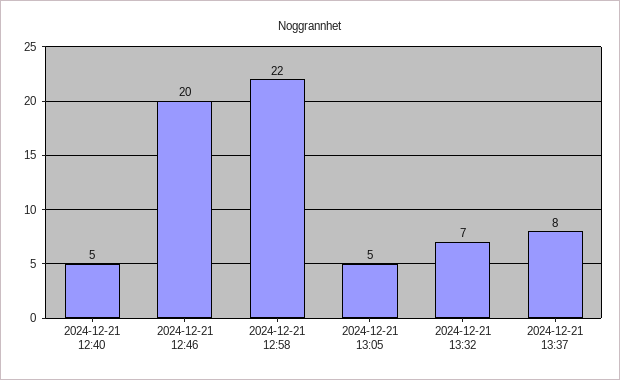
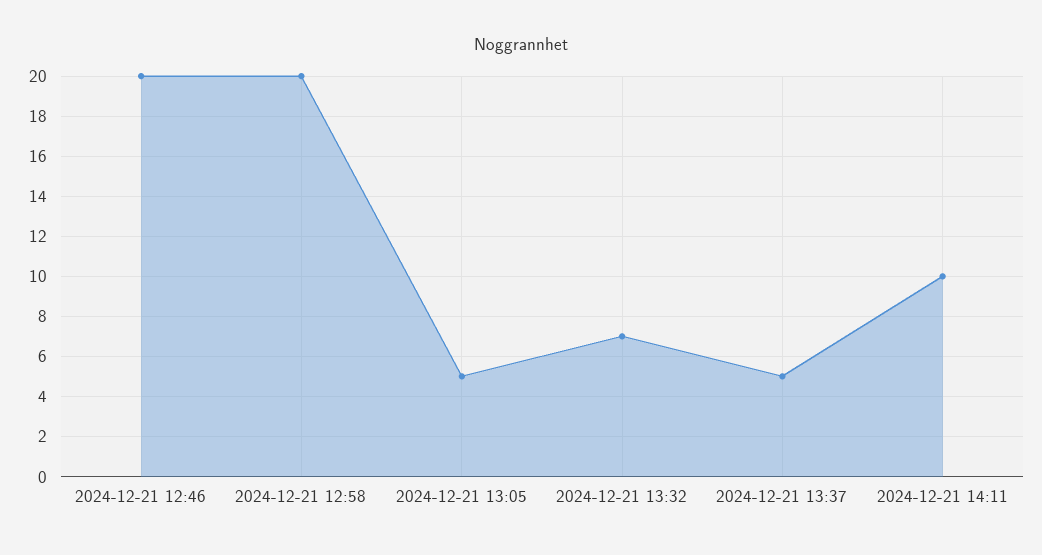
2024-12-21 12:40: 5 -> none
2024-12-21 12:58: 22 -> 20
2024-12-21 13:37: 8 -> 5
2024-12-21 14:11: none -> 10

